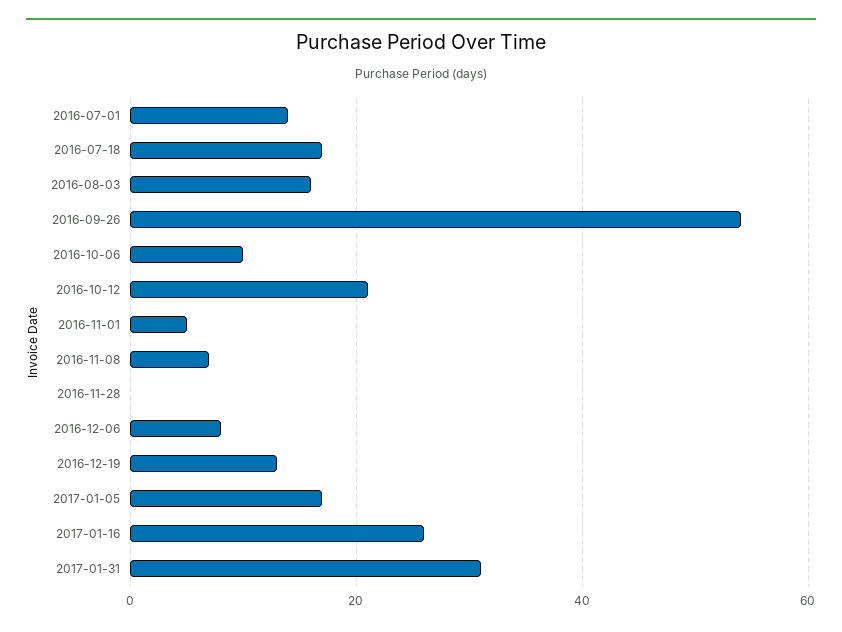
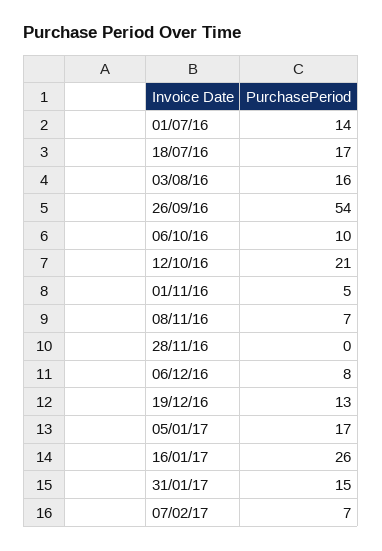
2017-01-31: 30 -> 15
07/02/17: none -> 7

